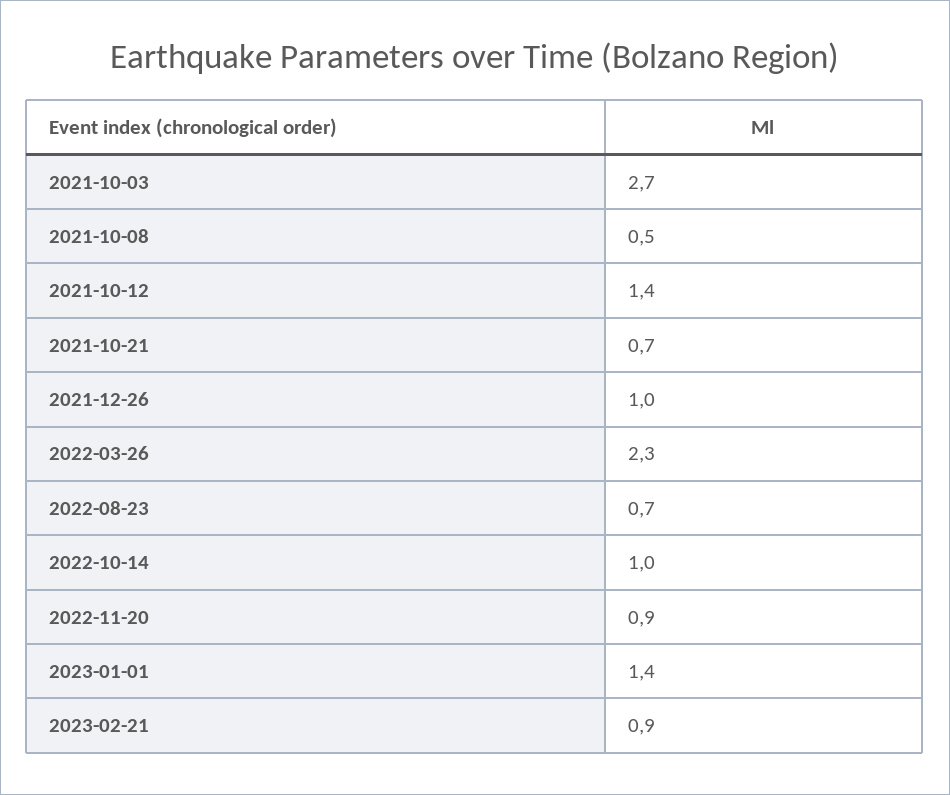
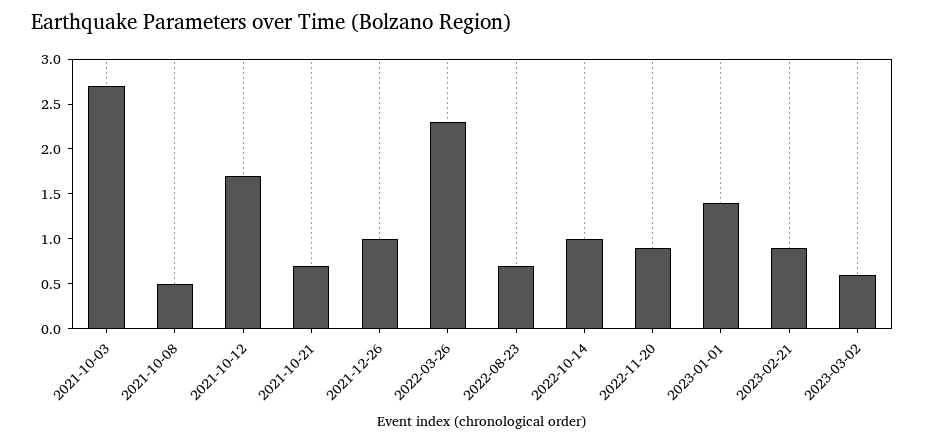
2021-10-12: 1.4 -> 1.7
2023-03-02: none -> 0.6

